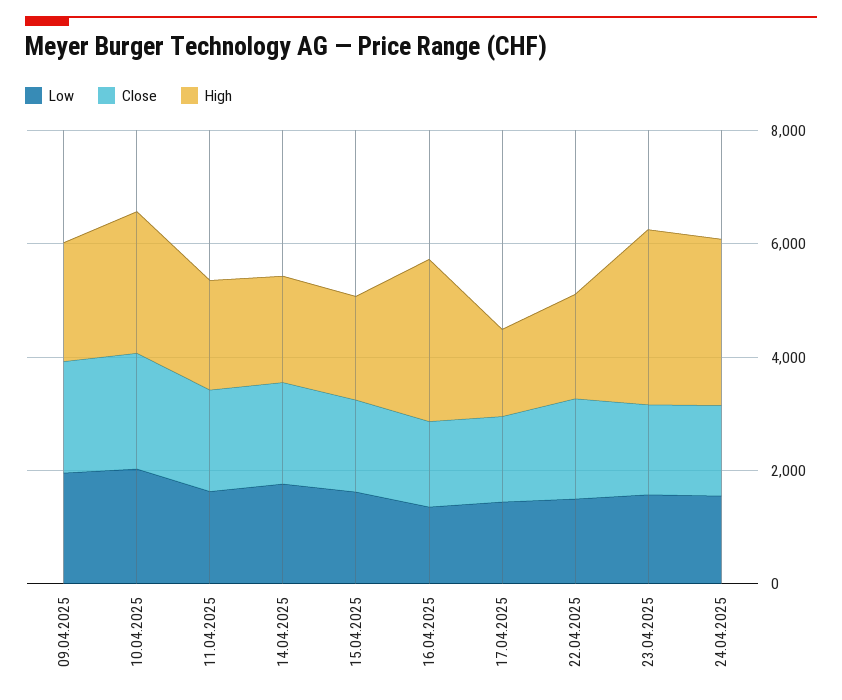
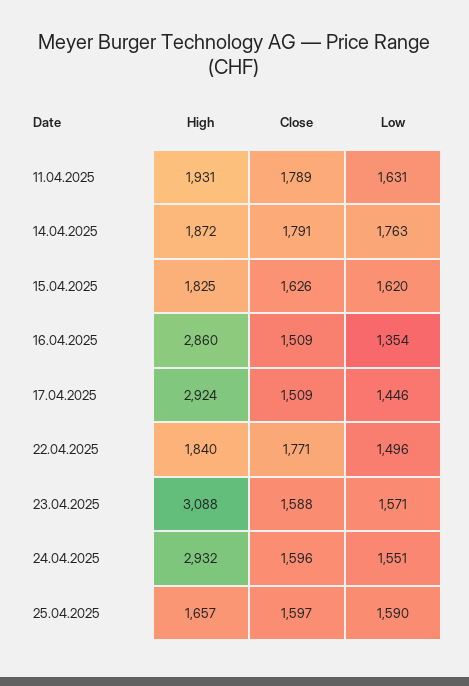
Low, 09.04.2025: 2000 -> none
Close, 09.04.2025: 2000 -> none
High, 09.04.2025: 2000 -> none
Low, 10.04.2025: 2000 -> none
Close, 10.04.2025: 2000 -> none
High, 10.04.2025: 2500 -> none
High, 17.04.2025: 1500 -> 2924
High, 25.04.2025: none -> 1657
Close, 25.04.2025: none -> 1597
Low, 25.04.2025: none -> 1590

